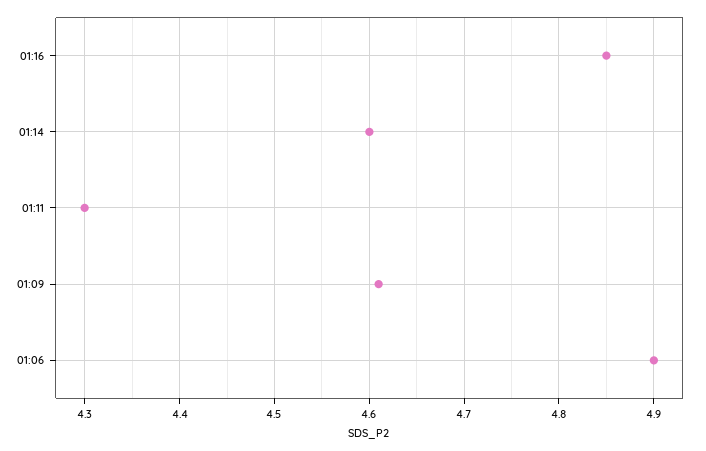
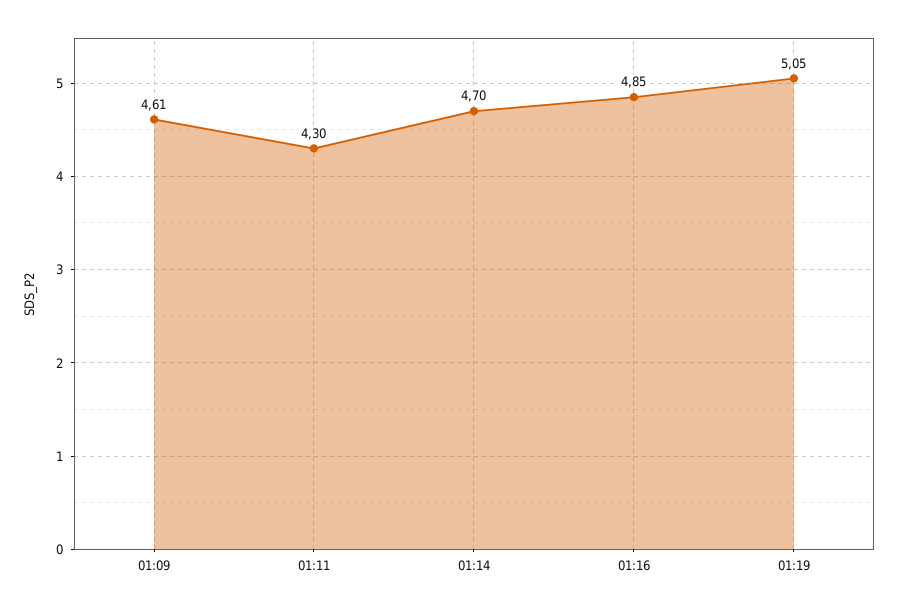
01:14: 4.6 -> 4.7
01:06: 4.9 -> none
01:19: none -> 5.05

